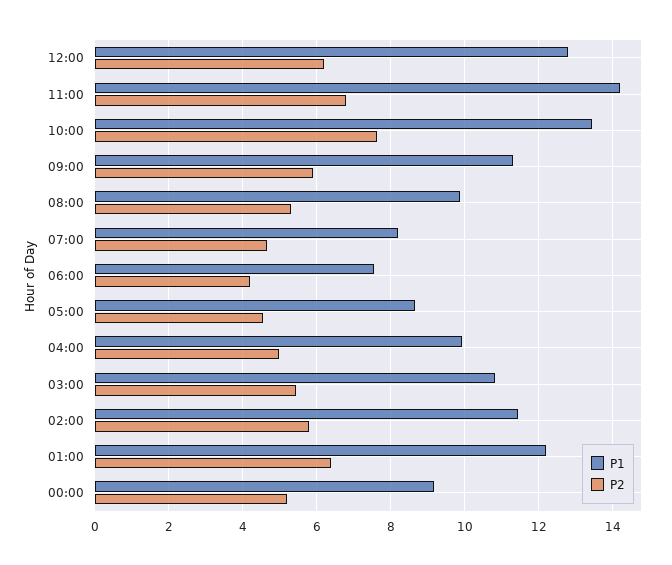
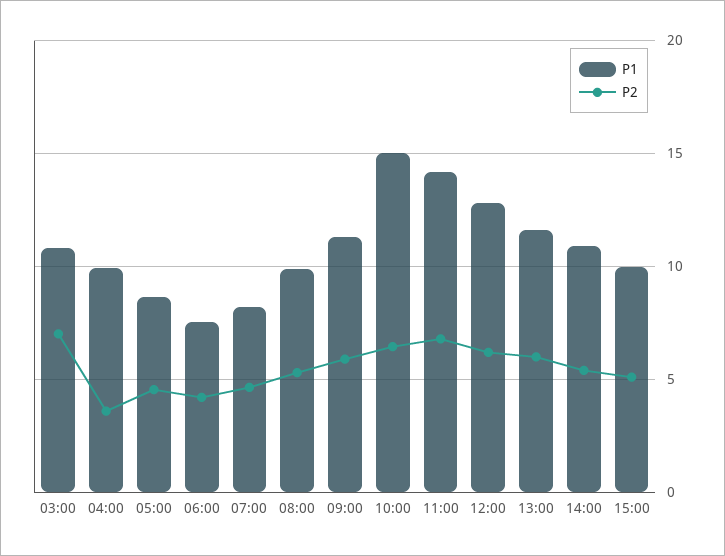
P1, 10:00: 13.4 -> 15
P2, 10:00: 7.6 -> 6.5
P2, 04:00: 5 -> 3.5
P2, 03:00: 5.4 -> 7
P1, 02:00: 11.4 -> none
P2, 02:00: 5.8 -> none
P1, 01:00: 12.2 -> none
P2, 01:00: 6.4 -> none
P1, 00:00: 9.2 -> none
P2, 00:00: 5.2 -> none
P1, 13:00: none -> 11.5
P2, 13:00: none -> 6
P1, 14:00: none -> 11
P2, 14:00: none -> 5.5
P1, 15:00: none -> 10
P2, 15:00: none -> 5

